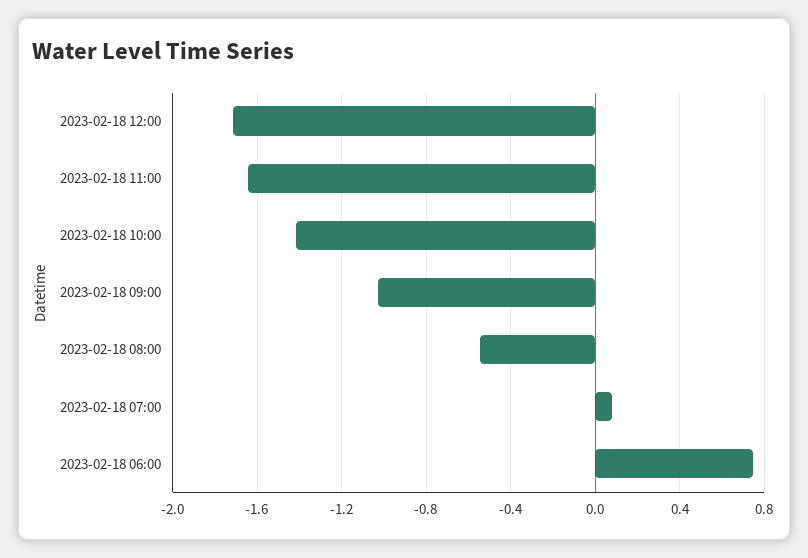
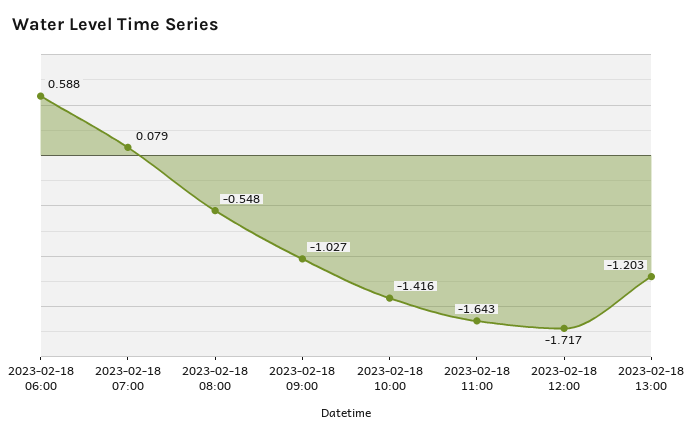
2023-02-18 06:00: 0.75 -> 0.588
2023-02-18 13:00: none -> -1.203

